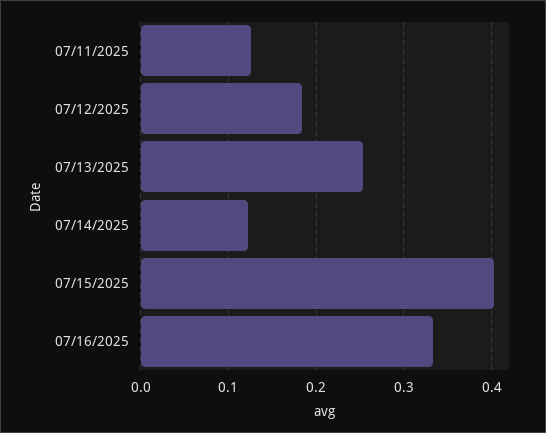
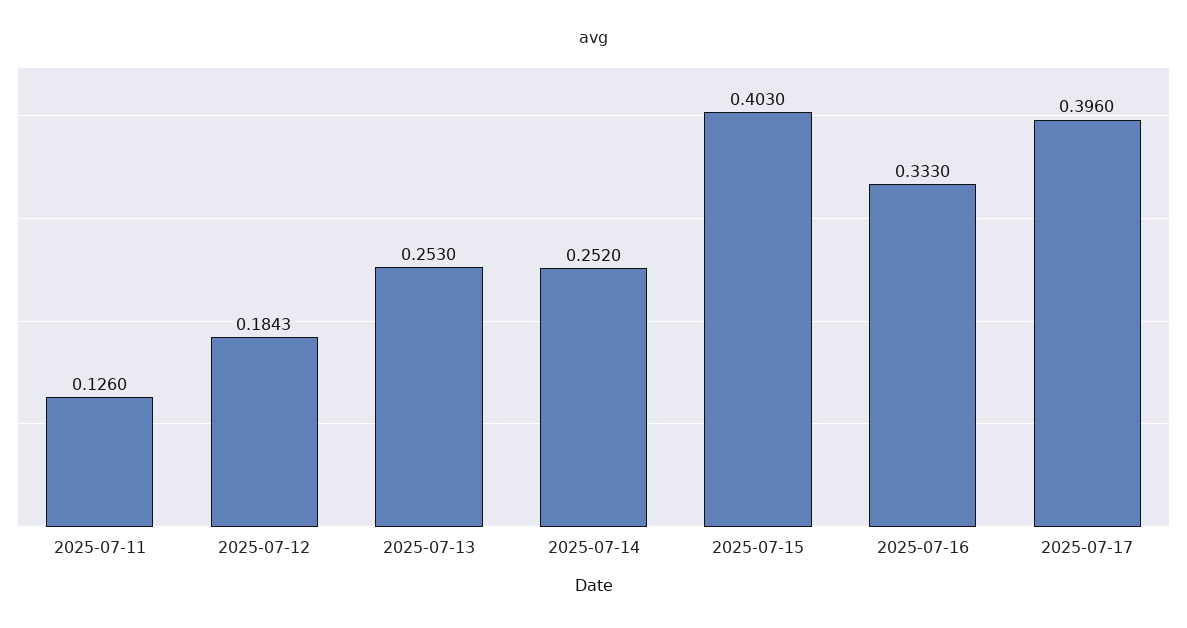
07/14/2025: 0.12 -> 0.252
2025-07-17: none -> 0.396

